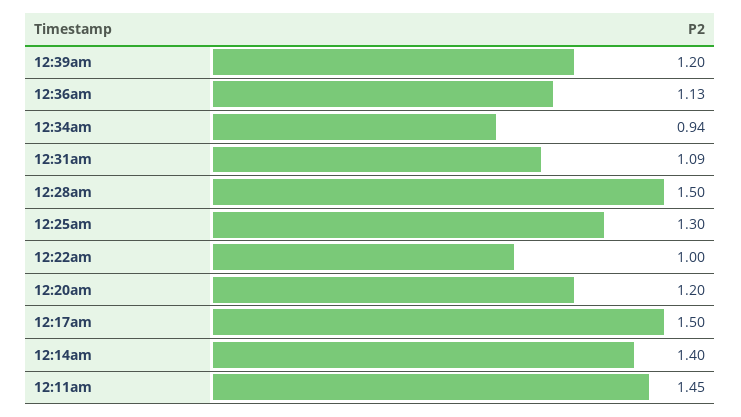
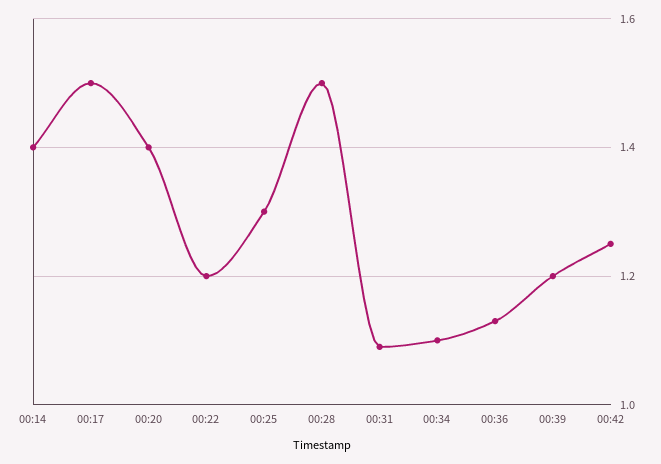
12:34am: 0.94 -> 1.1
12:22am: 1 -> 1.2
12:20am: 1.2 -> 1.4
12:11am: 1.45 -> none
00:42: none -> 1.25

